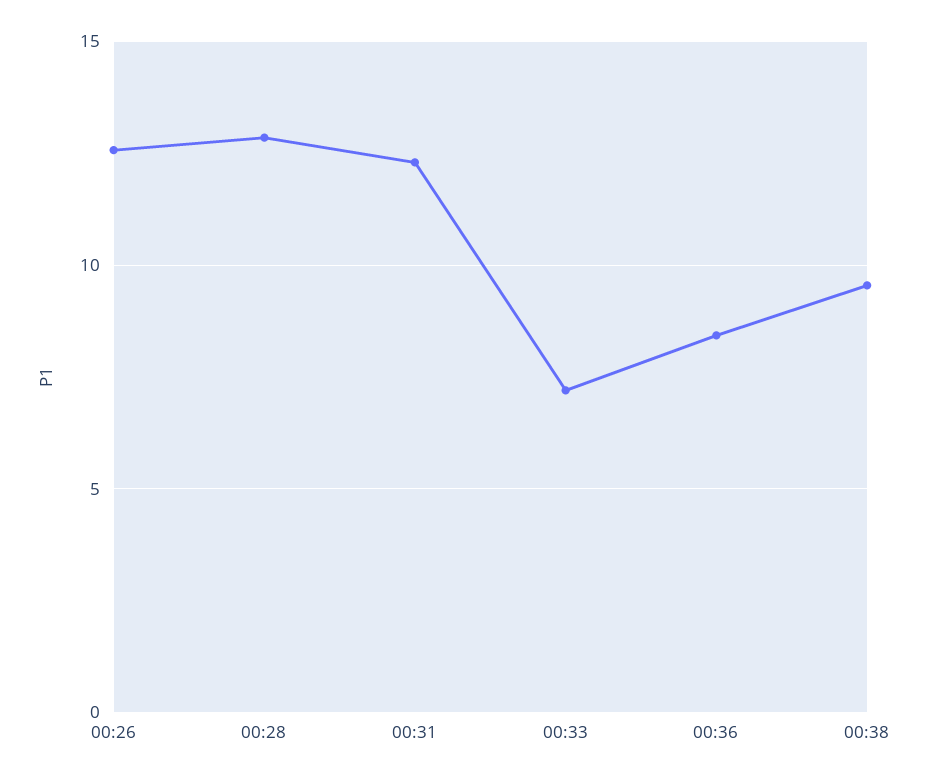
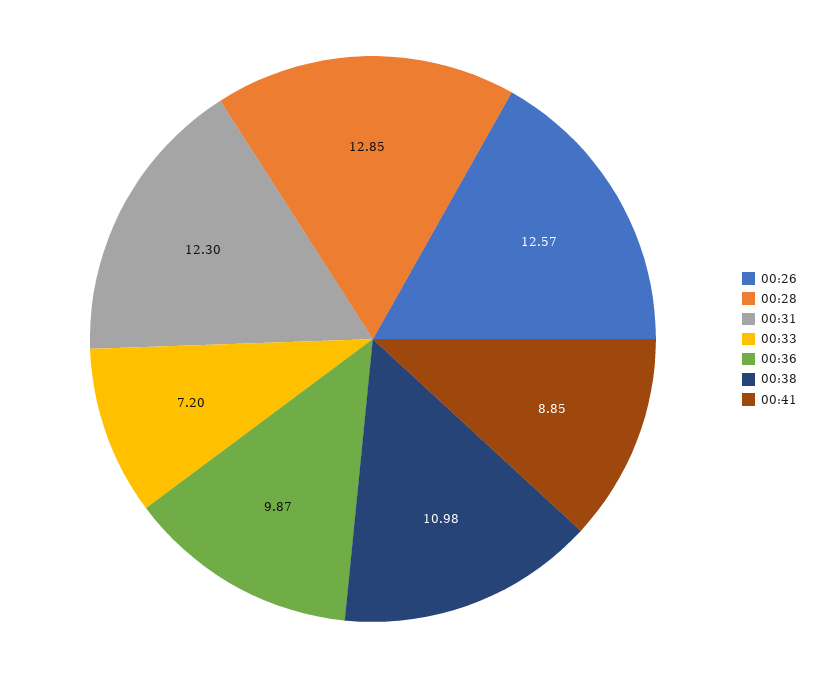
00:36: 8.5 -> 9.87
00:38: 9.5 -> 10.98
00:41: none -> 8.85

